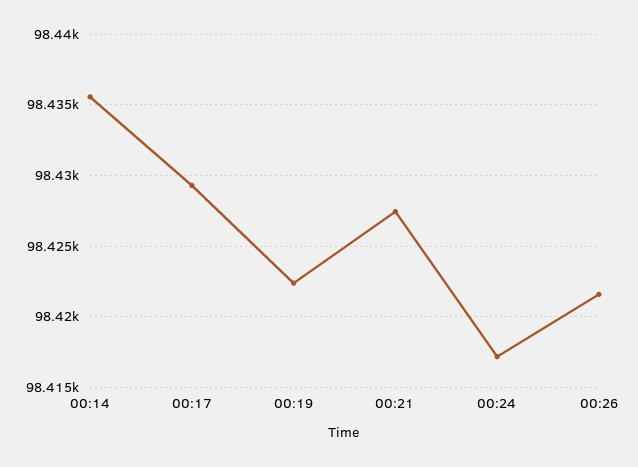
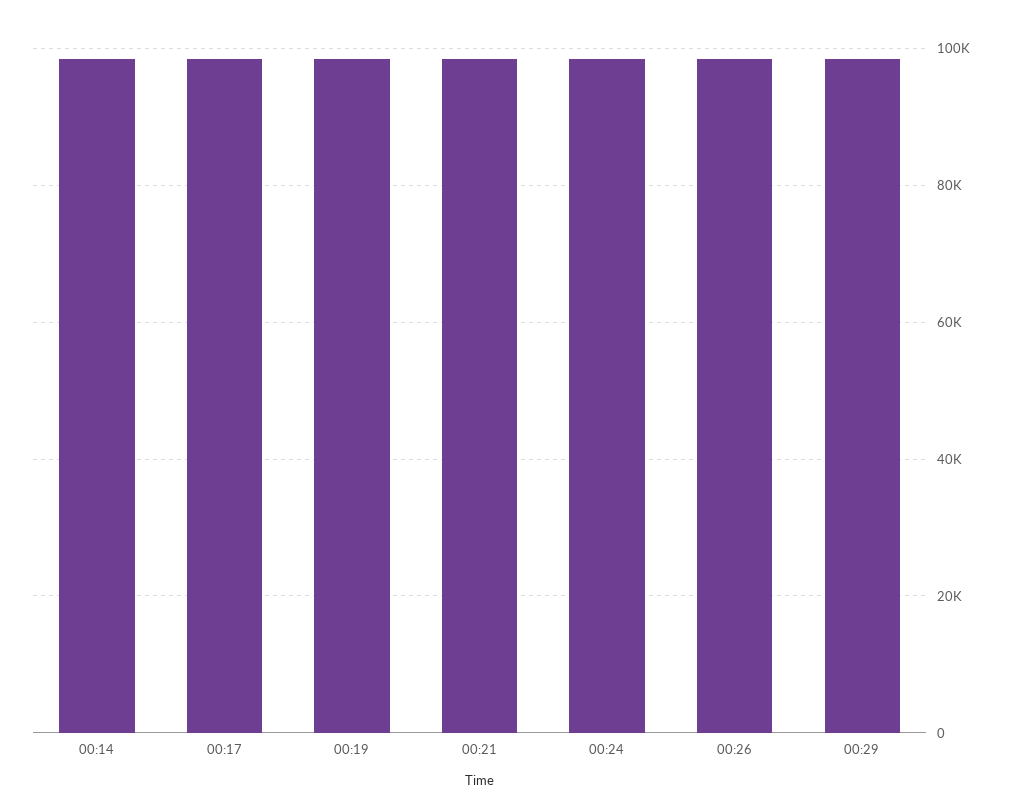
00:29: none -> 98000

